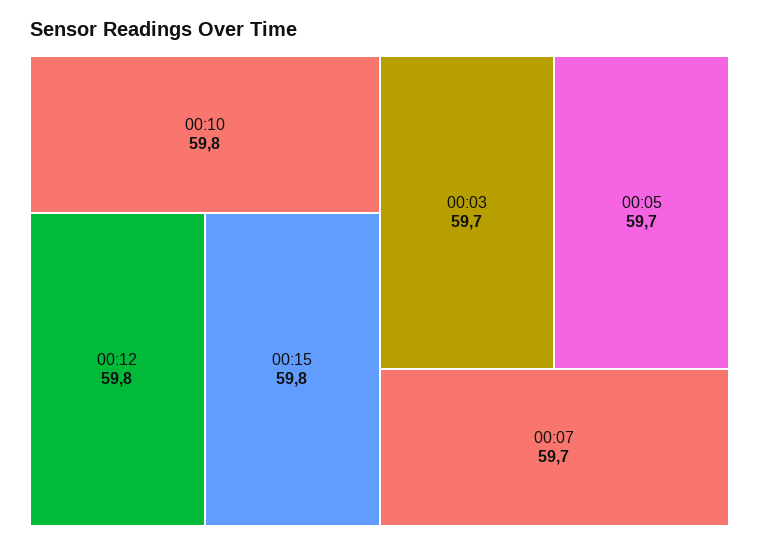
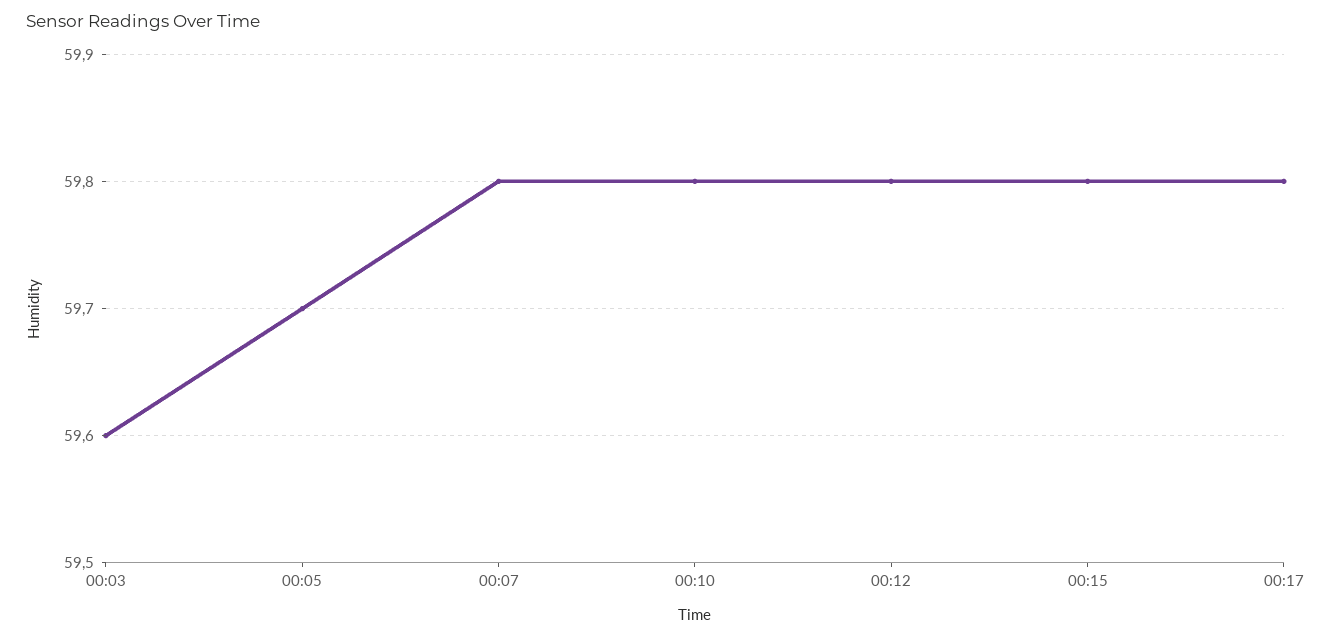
00:03: 59.7 -> 59.6
00:07: 59.7 -> 59.8
00:17: none -> 59.8

